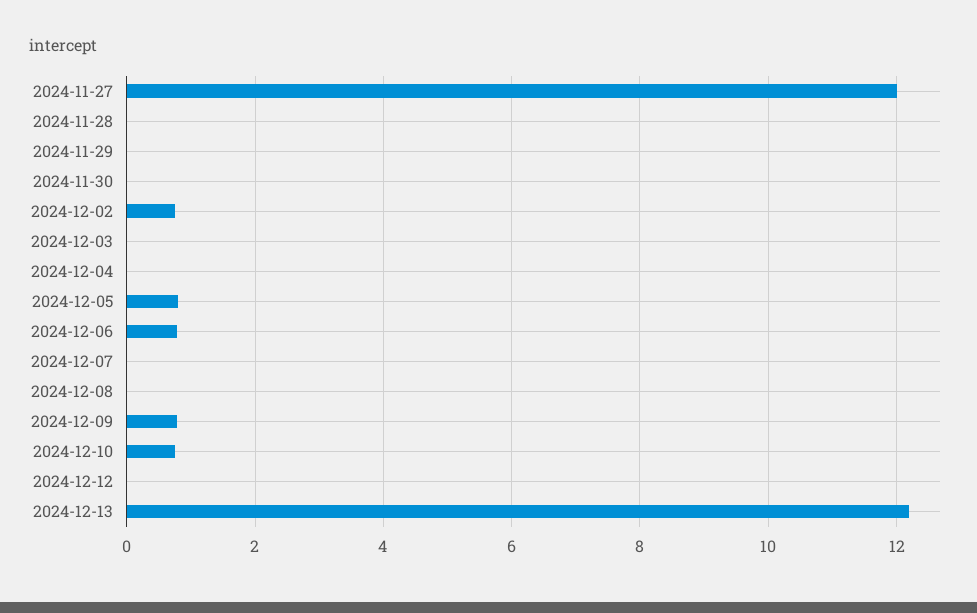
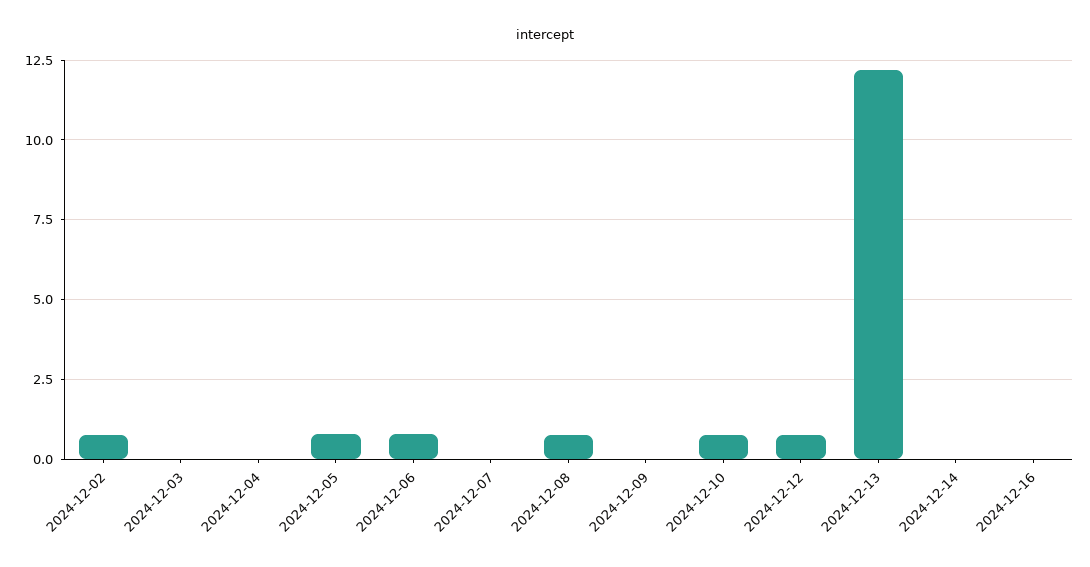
2024-11-27: 12 -> none
2024-11-28: 0 -> none
2024-11-29: 0 -> none
2024-11-30: 0 -> none
2024-12-08: 0 -> 0.75
2024-12-09: 0.8 -> 0
2024-12-12: 0 -> 0.75
2024-12-14: none -> 0
2024-12-16: none -> 0

